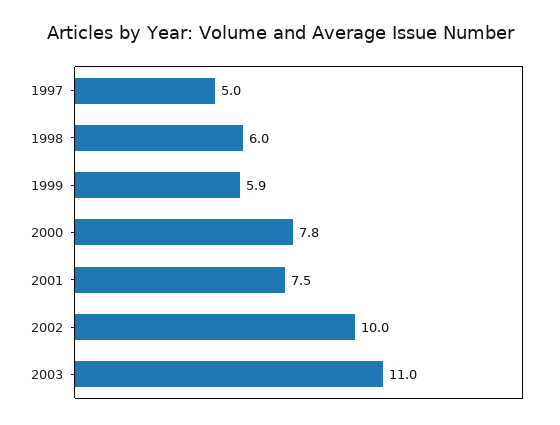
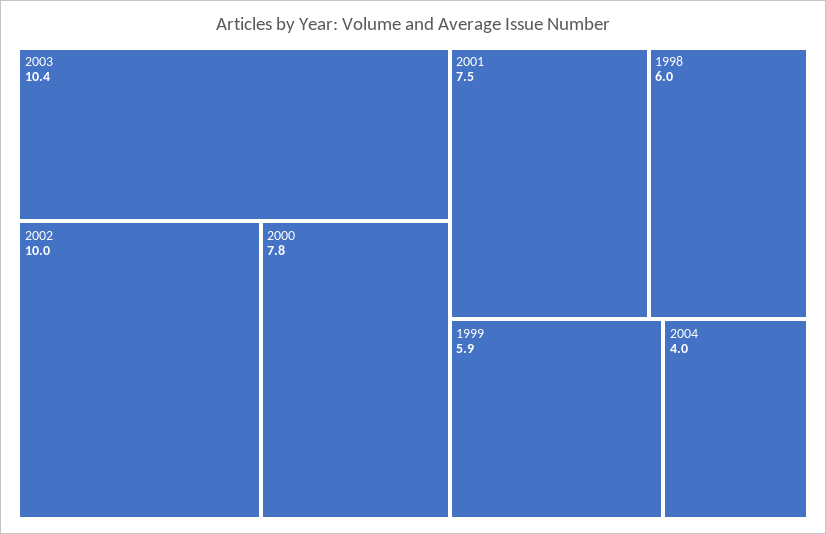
1997: 5 -> none
2003: 11 -> 10.4
2004: none -> 4

